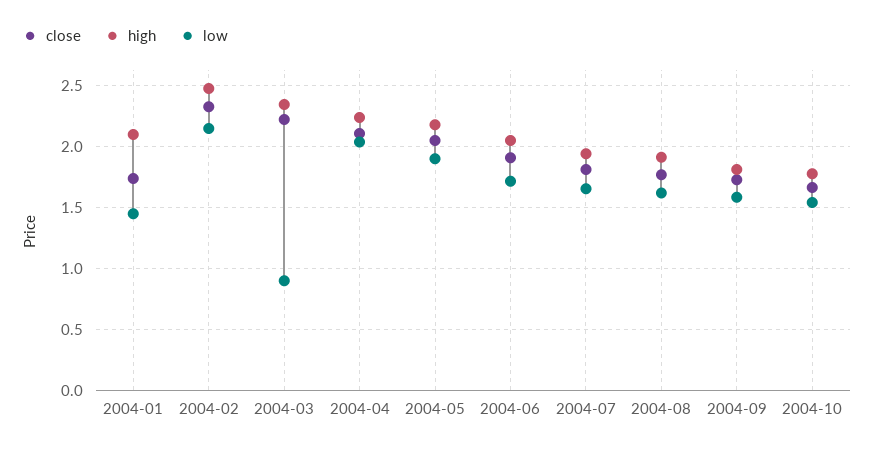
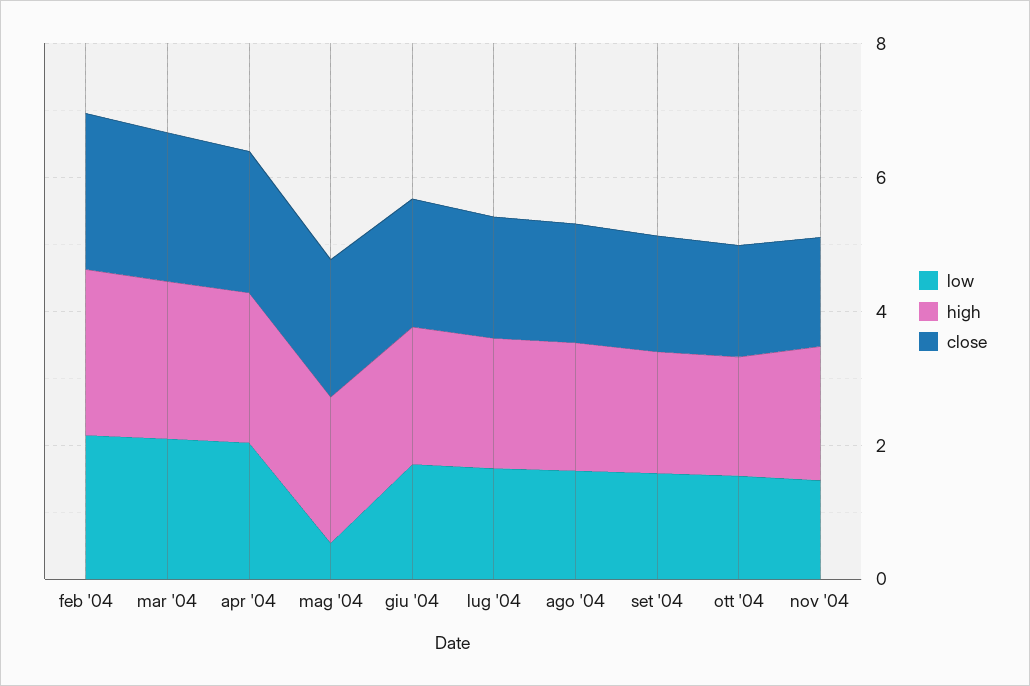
close, 2004-01: 1.75 -> none
high, 2004-01: 2.1 -> none
low, 2004-01: 1.45 -> none
low, 2004-03: 0.9 -> 2
low, 2004-05: 1.9 -> 0.5
low, nov '04: none -> 1.5
high, nov '04: none -> 2
close, nov '04: none -> 1.5

